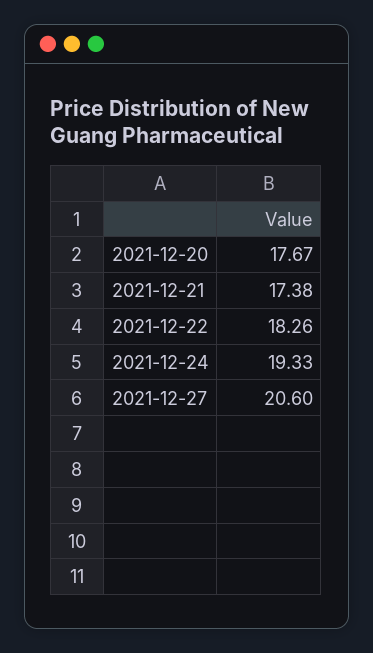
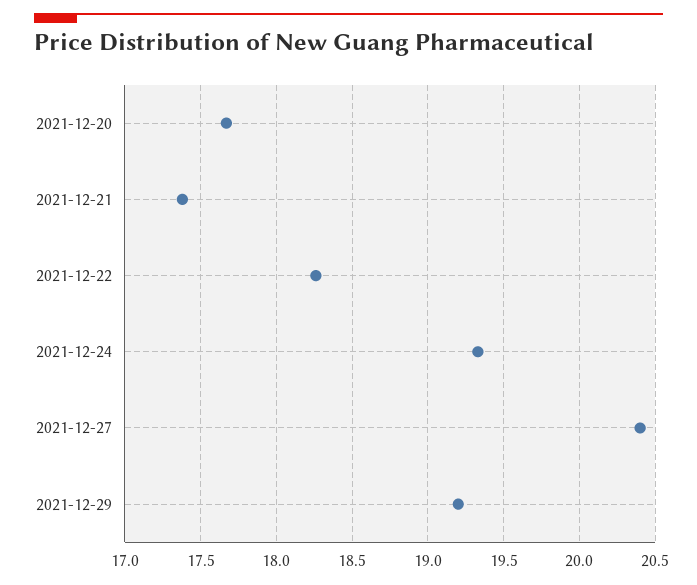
2021-12-27: 20.6 -> 20.4
2021-12-29: none -> 19.2

